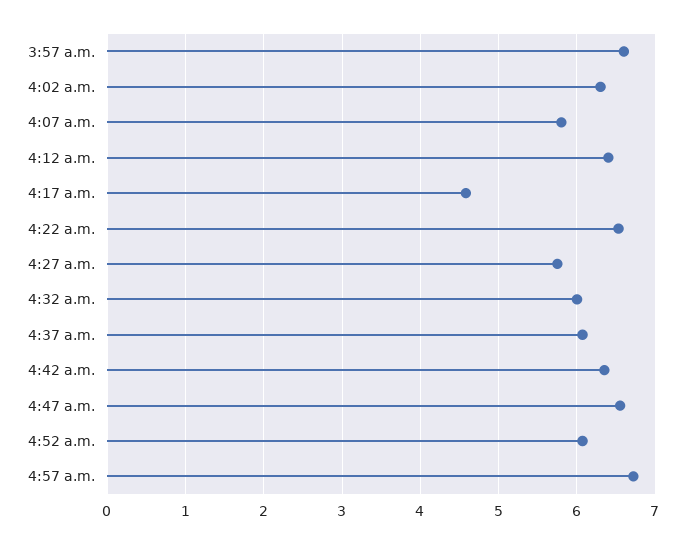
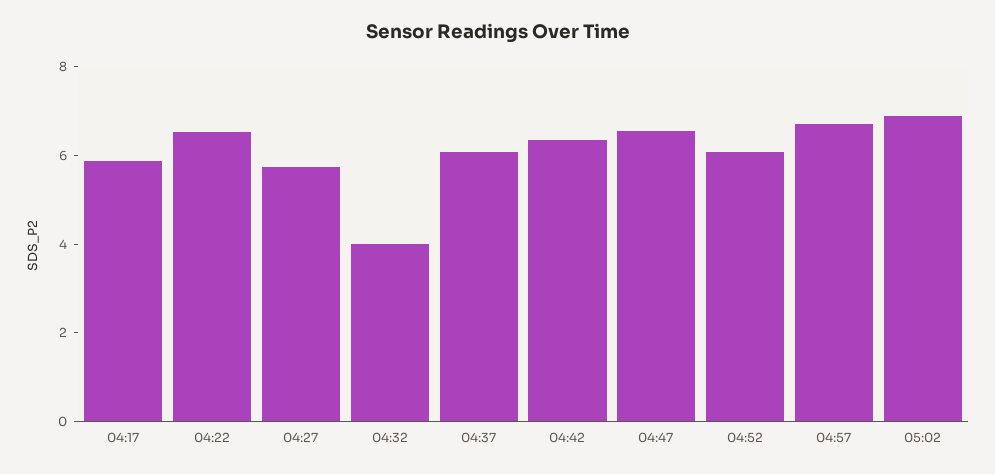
3:57 a.m.: 6.6 -> none
4:02 a.m.: 6.3 -> none
4:07 a.m.: 5.8 -> none
4:12 a.m.: 6.4 -> none
4:17 a.m.: 4.6 -> 6
4:32 a.m.: 6 -> 4
05:02: none -> 7

